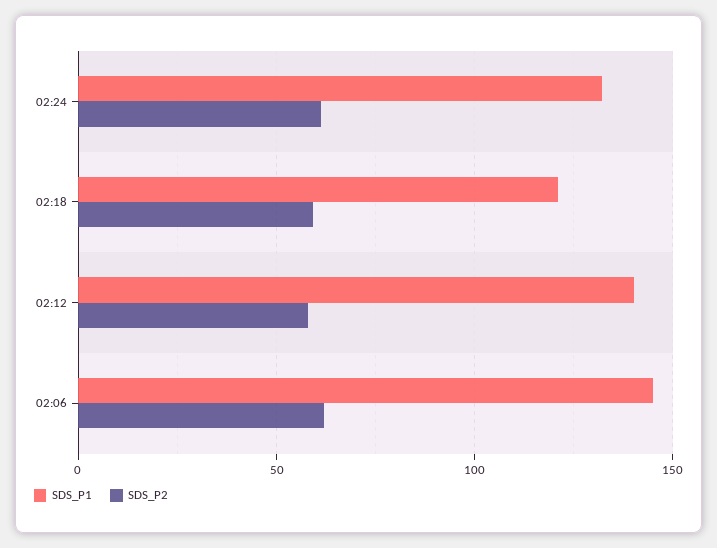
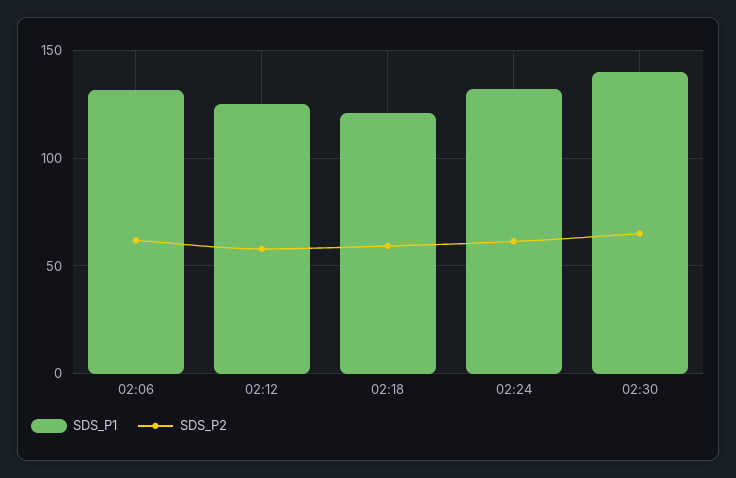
SDS_P1, 02:12: 140 -> 125
SDS_P1, 02:06: 145 -> 130
SDS_P1, 02:30: none -> 140
SDS_P2, 02:30: none -> 65

